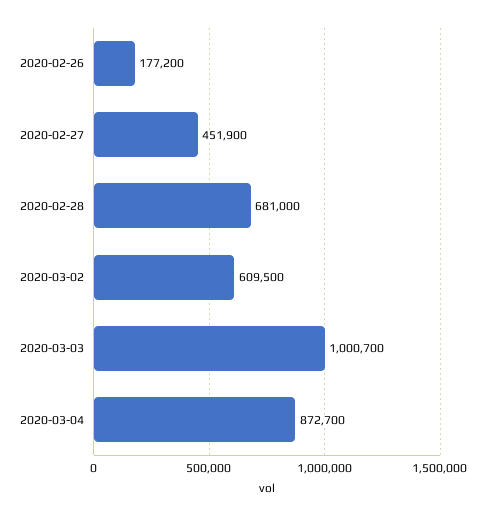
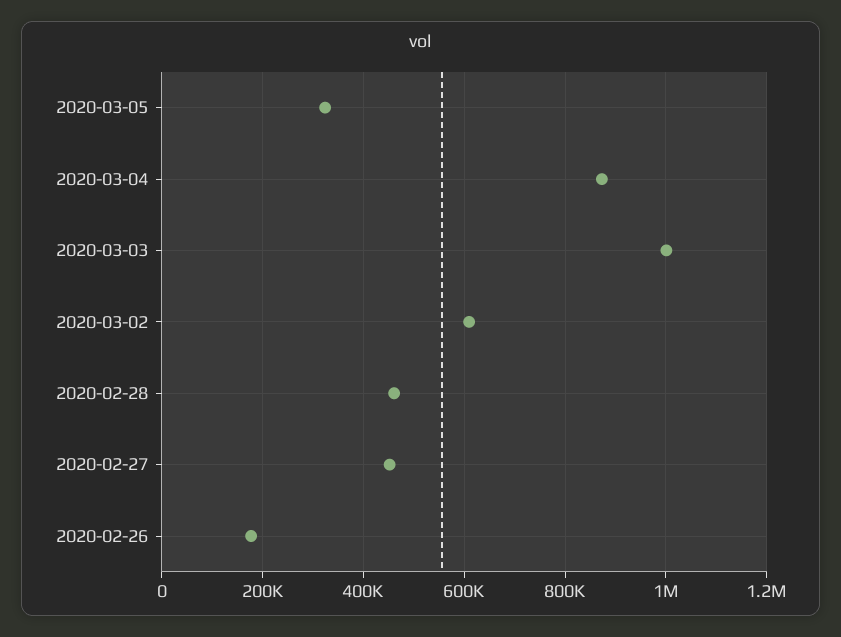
2020-02-28: 681000 -> 460000
2020-03-05: none -> 320000

